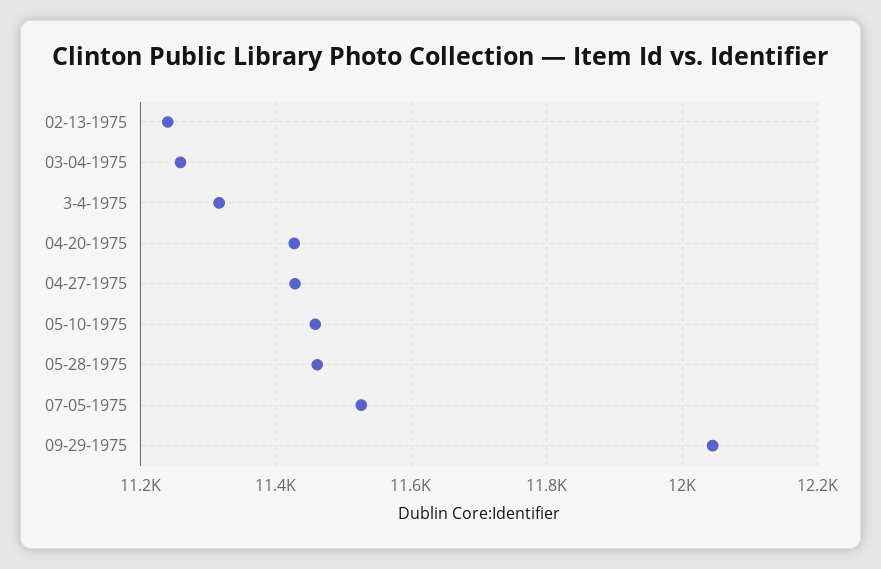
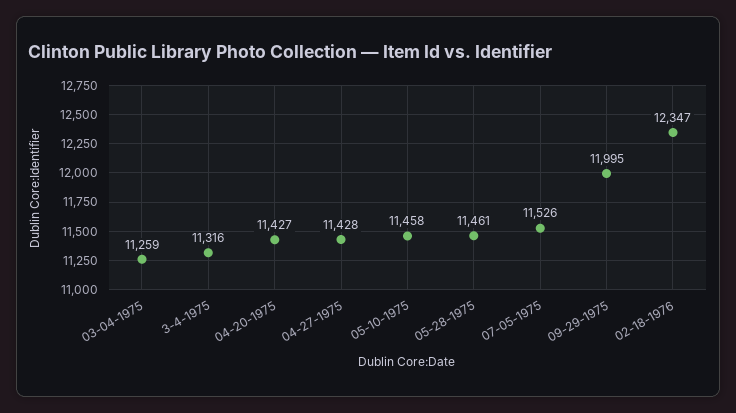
02-13-1975: 11240 -> none
09-29-1975: 12040 -> 11995
02-18-1976: none -> 12347

